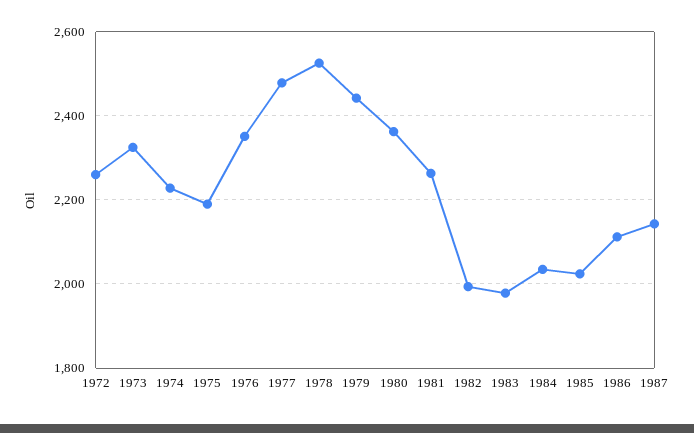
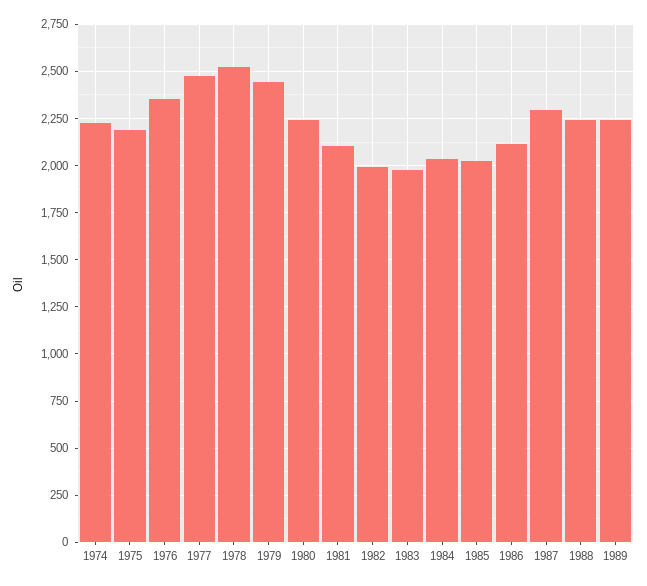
1972: 2260 -> none
1973: 2320 -> none
1980: 2360 -> 2250
1981: 2260 -> 2100
1987: 2140 -> 2300
1988: none -> 2250
1989: none -> 2250

